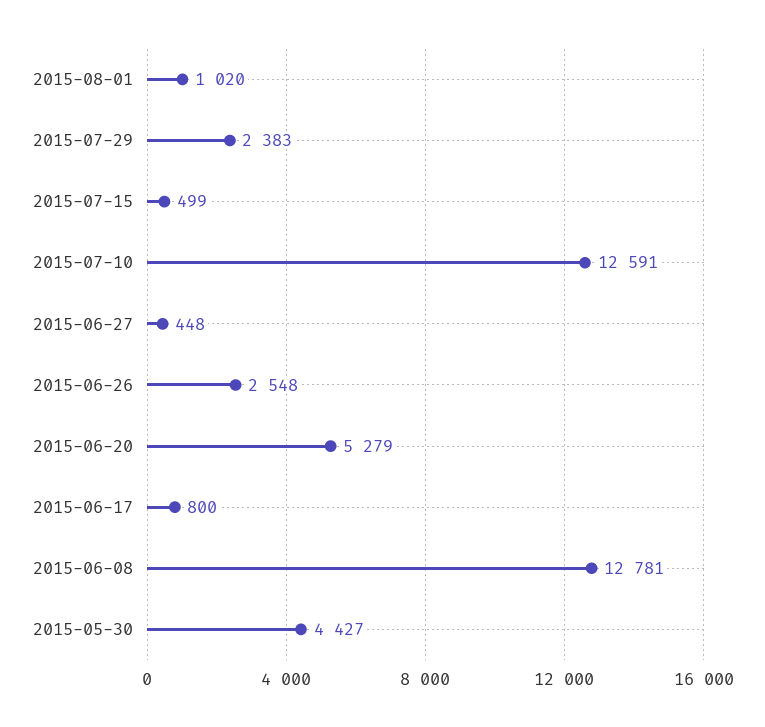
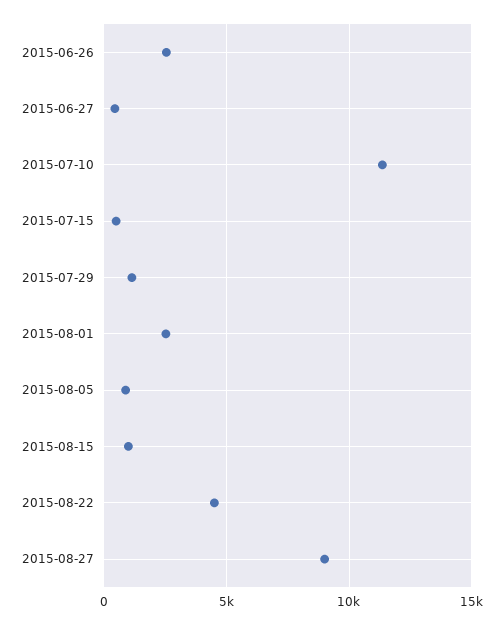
2015-08-01: 1020 -> 2500
2015-07-29: 2383 -> 1000
2015-07-10: 12591 -> 11500
2015-06-20: 5279 -> none
2015-06-17: 800 -> none
2015-06-08: 12781 -> none
2015-05-30: 4427 -> none
2015-08-05: none -> 1000
2015-08-15: none -> 1000
2015-08-22: none -> 4500
2015-08-27: none -> 9000

